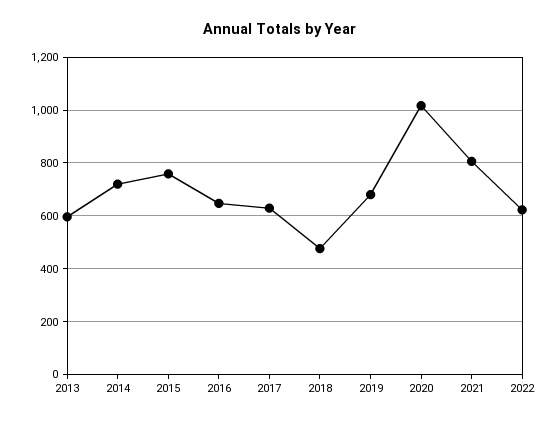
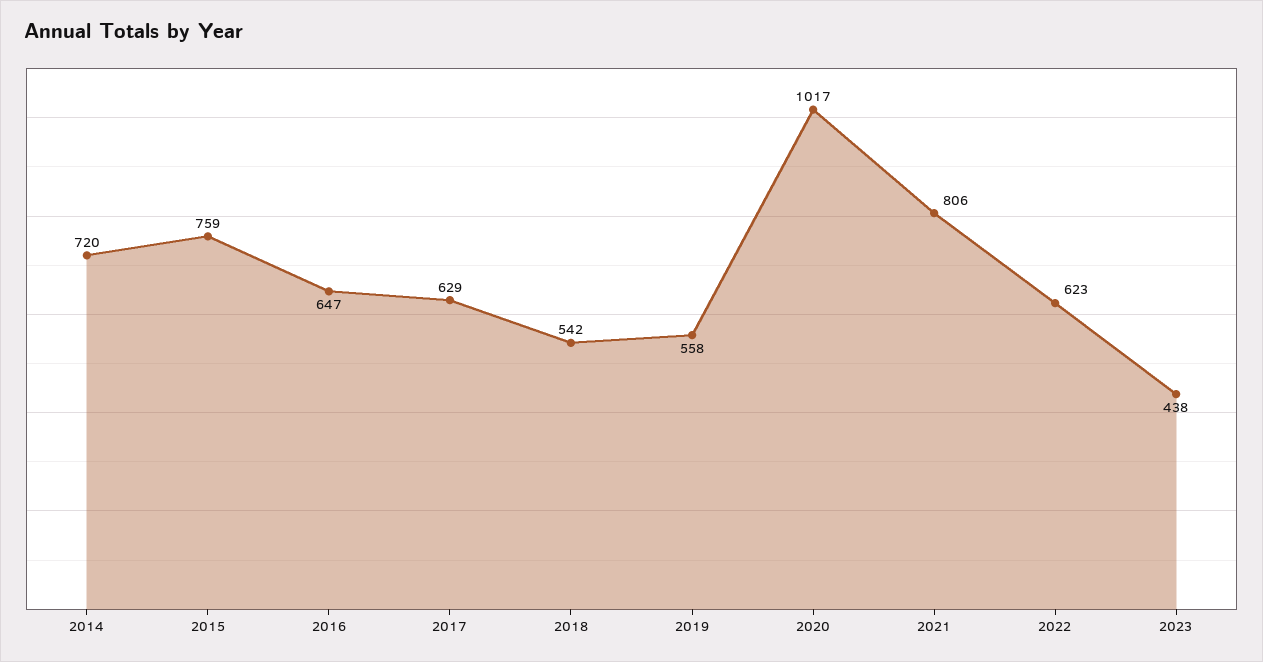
2013: 600 -> none
2018: 475 -> 542
2019: 675 -> 558
2023: none -> 438

